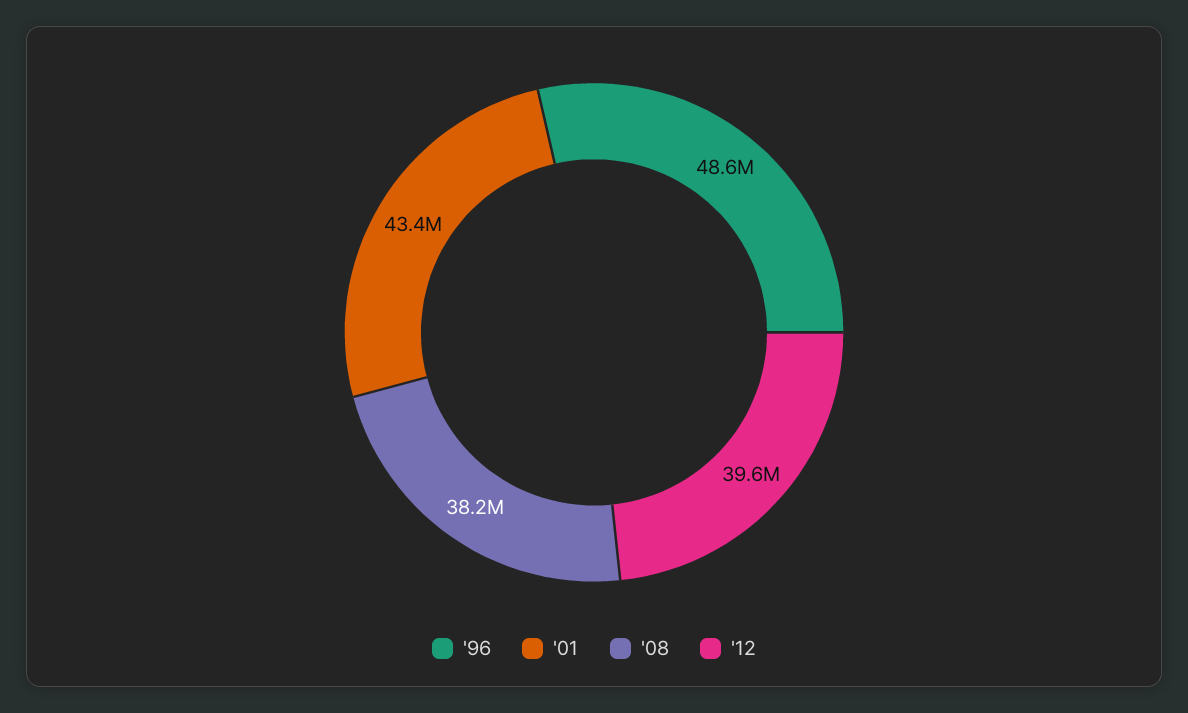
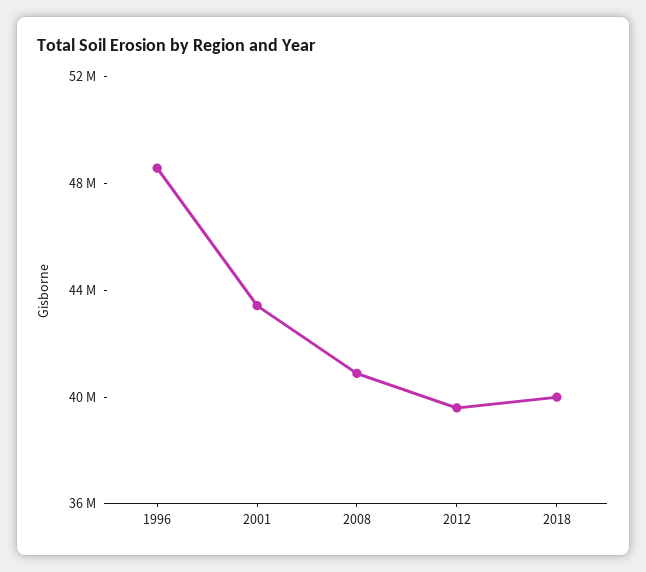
'08: 38200000 -> 41000000
2018: none -> 40000000

